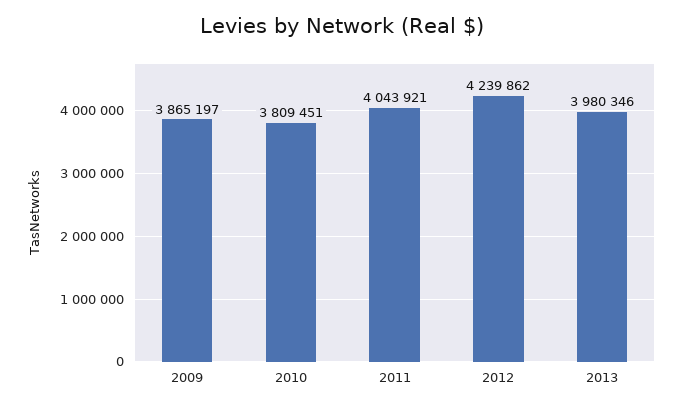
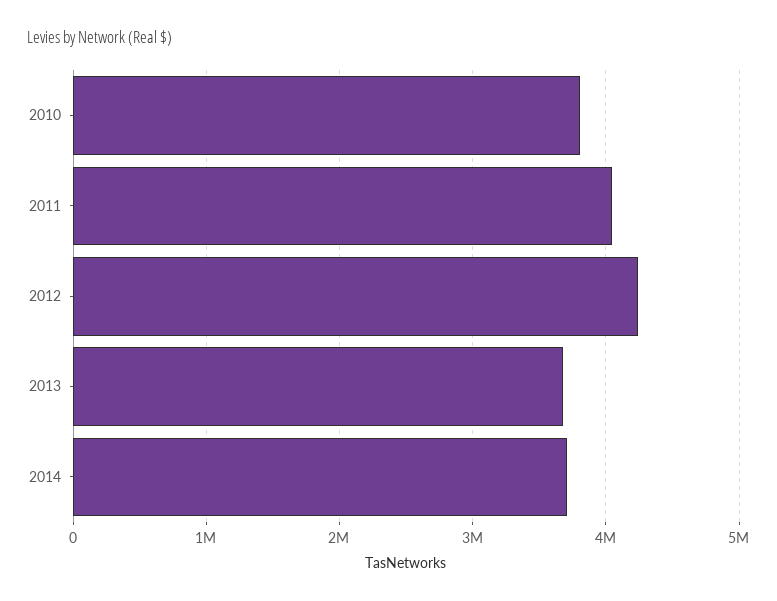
2009: 3865197 -> none
2013: 3980346 -> 3700000
2014: none -> 3700000

